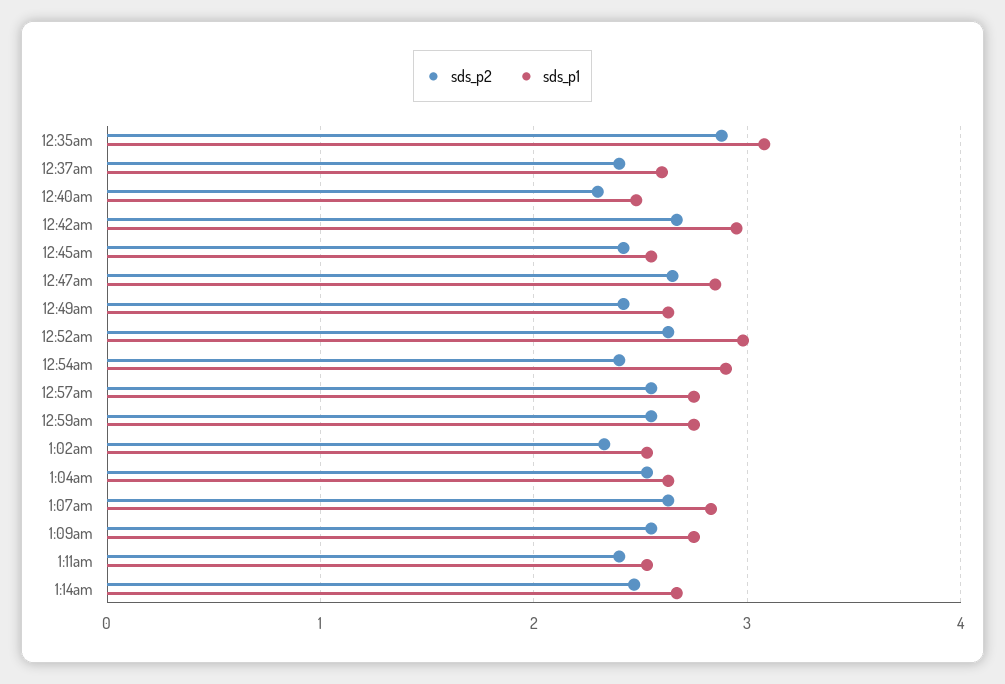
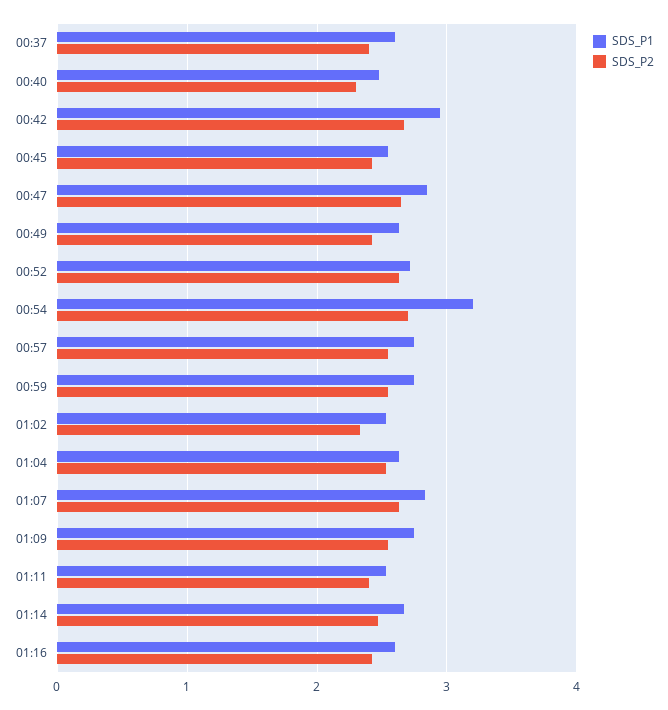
sds_p2, 12:35am: 2.9 -> none
sds_p1, 12:35am: 3.1 -> none
sds_p1, 12:52am: 3 -> 2.7
sds_p2, 12:54am: 2.4 -> 2.7
sds_p1, 12:54am: 2.9 -> 3.2
sds_p1, 01:16: none -> 2.6
sds_p2, 01:16: none -> 2.4

